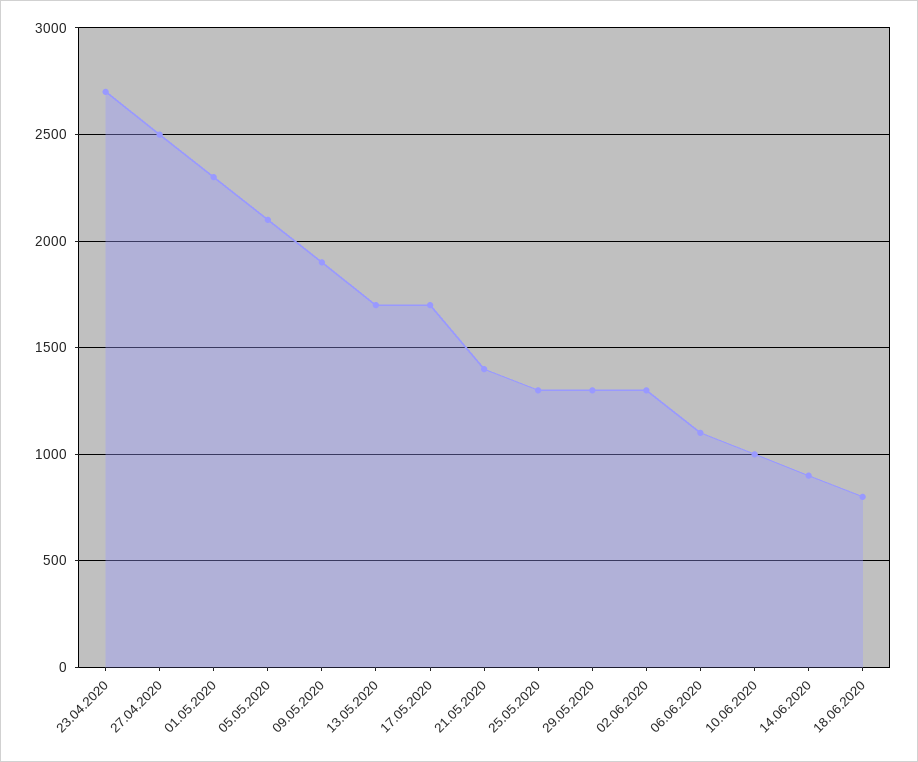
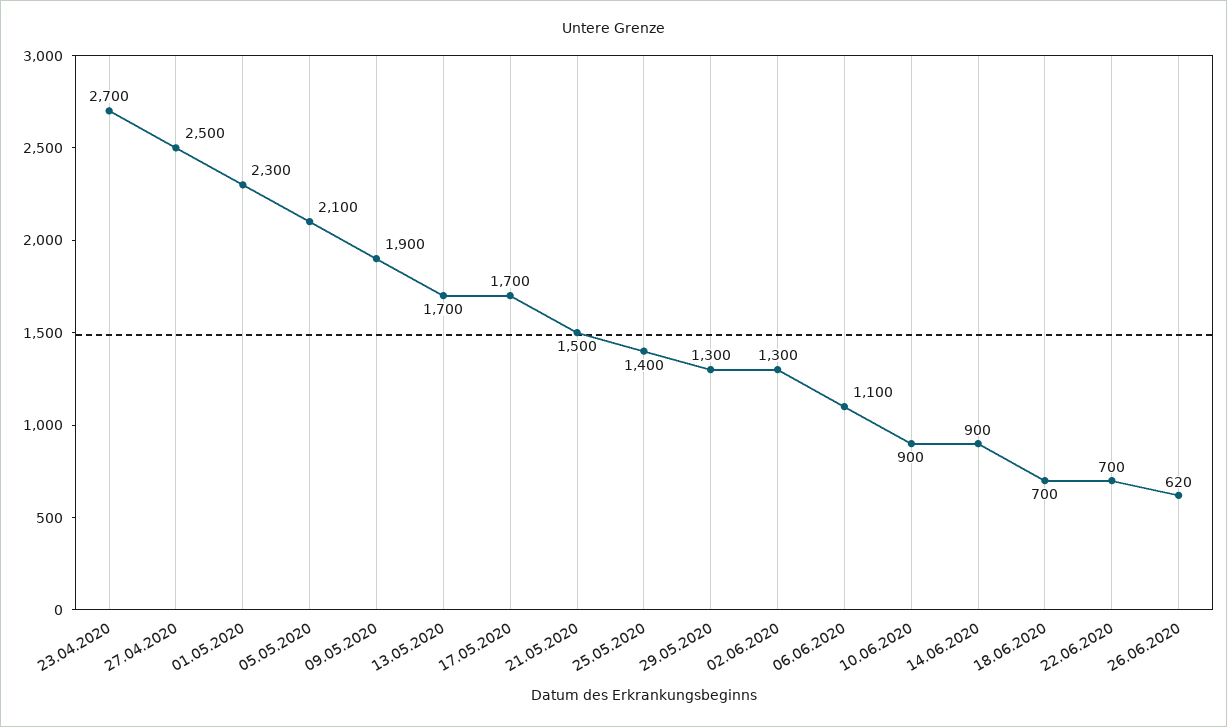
21.05.2020: 1400 -> 1500
25.05.2020: 1300 -> 1400
10.06.2020: 1000 -> 900
18.06.2020: 800 -> 700
22.06.2020: none -> 700
26.06.2020: none -> 620

